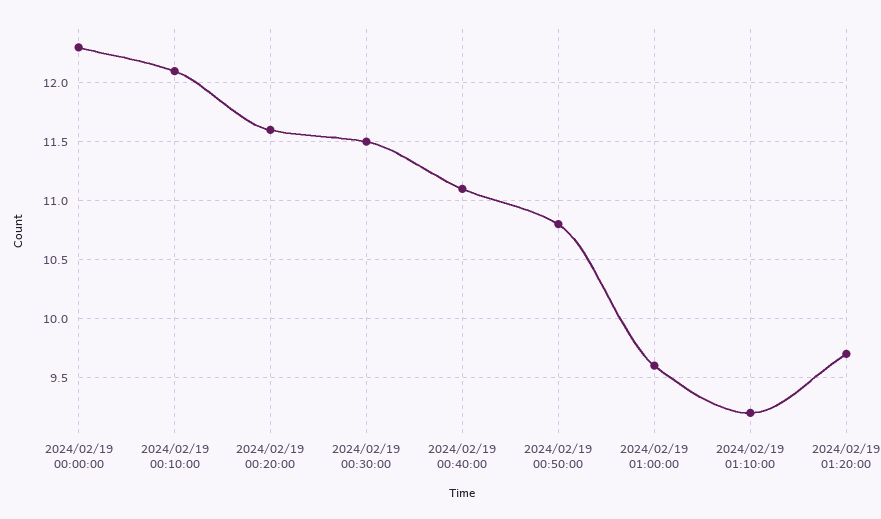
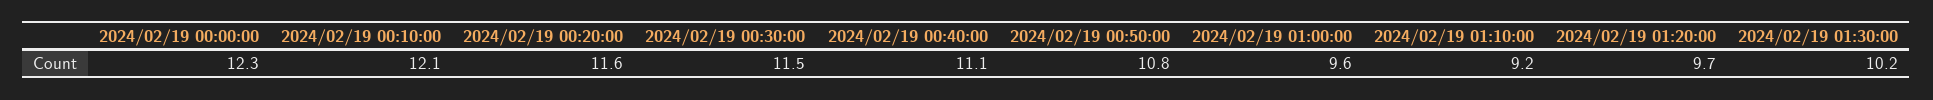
2024/02/19 01:30:00: none -> 10.2

